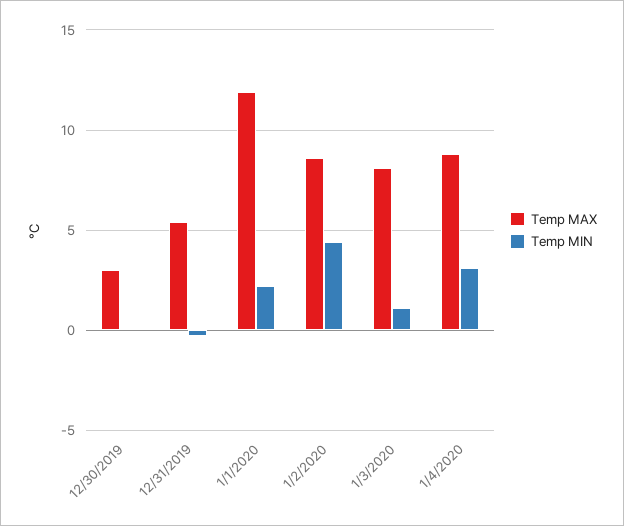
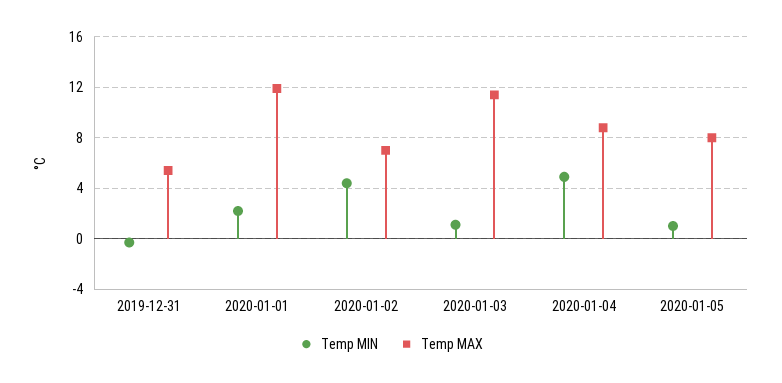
Temp MAX, 12/30/2019: 3 -> none
Temp MIN, 12/30/2019: 0 -> none
Temp MAX, 1/2/2020: 8.5 -> 7
Temp MAX, 1/3/2020: 8 -> 11.5
Temp MIN, 1/4/2020: 3 -> 5
Temp MIN, 2020-01-05: none -> 1
Temp MAX, 2020-01-05: none -> 8

